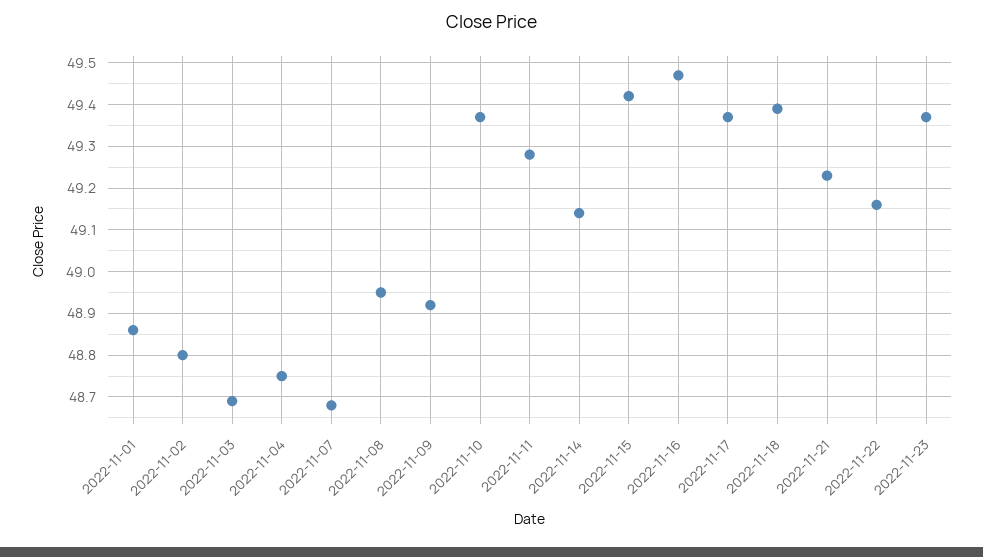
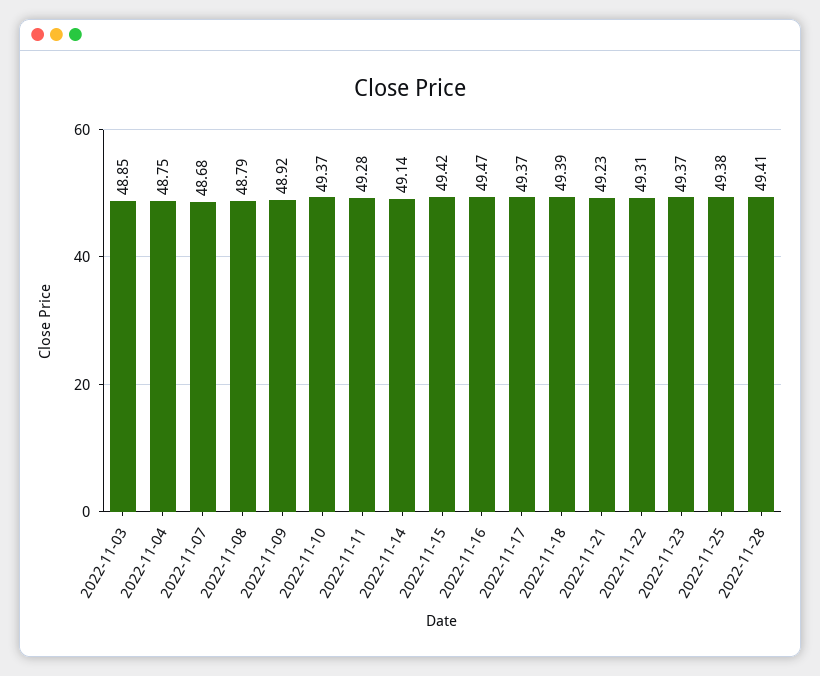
2022-11-01: 48.85 -> none
2022-11-02: 48.8 -> none
2022-11-03: 48.7 -> 48.85
2022-11-08: 48.95 -> 48.79
2022-11-22: 49.15 -> 49.31
2022-11-25: none -> 49.38
2022-11-28: none -> 49.41

